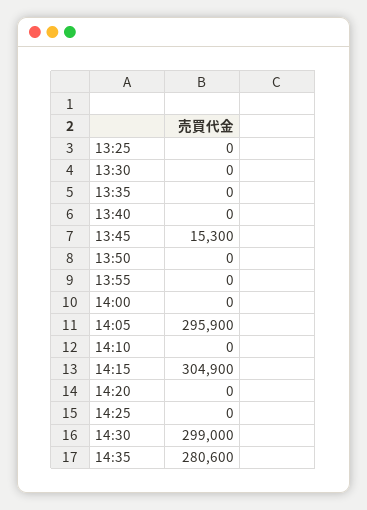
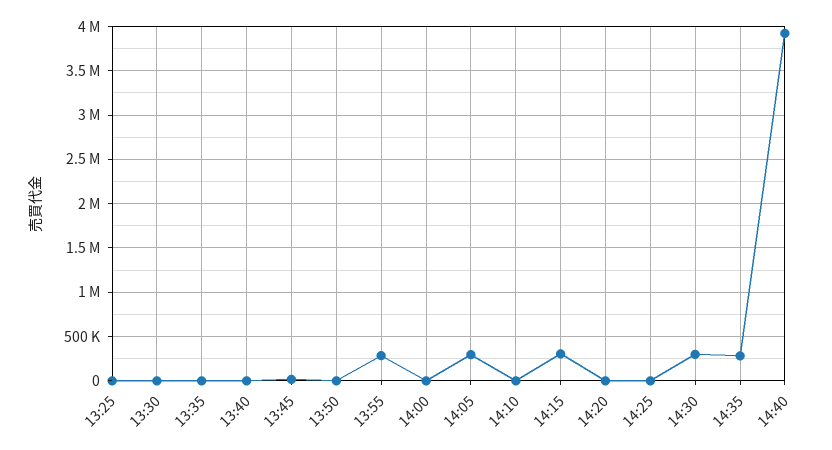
13:55: 0 -> 300000
14:40: none -> 3900000

